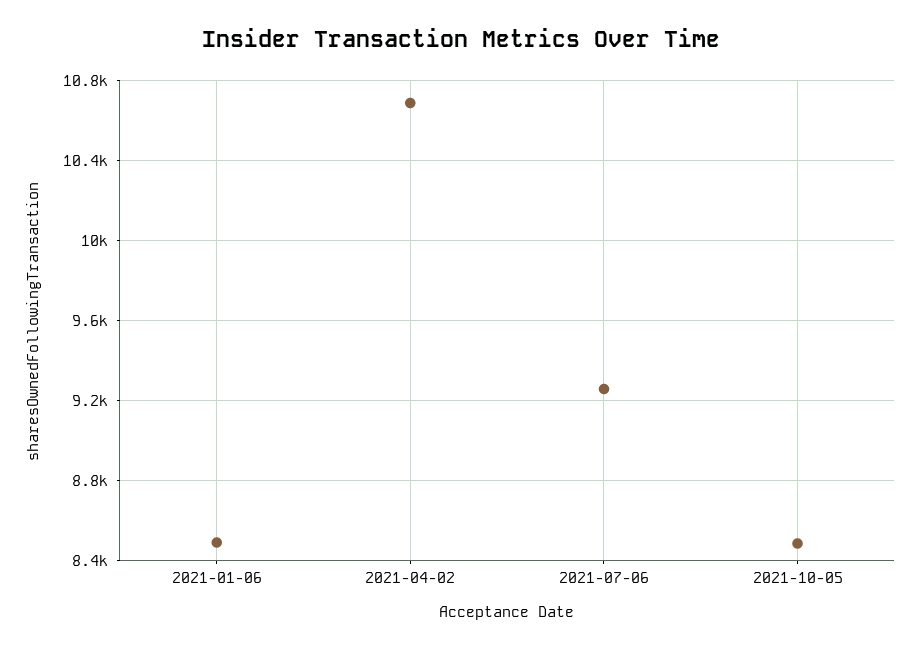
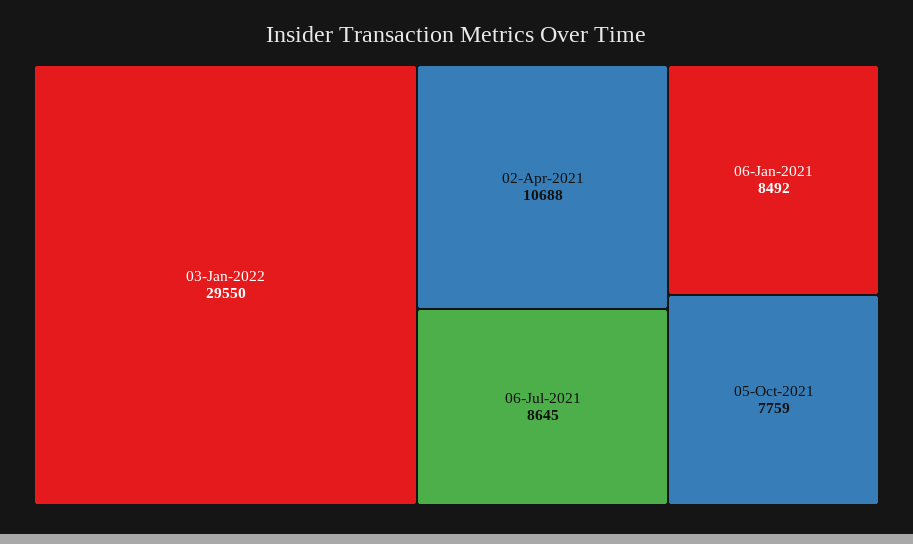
2021-07-06: 9250 -> 8645
2021-10-05: 8500 -> 7759
03-Jan-2022: none -> 29550

